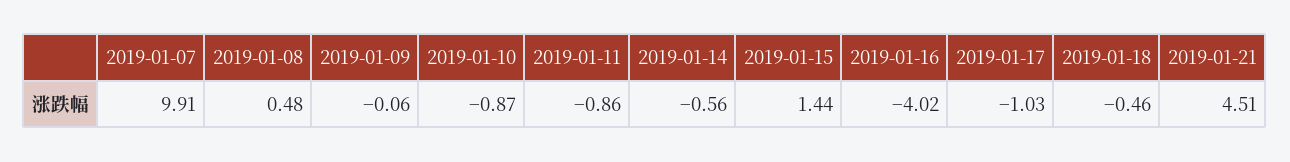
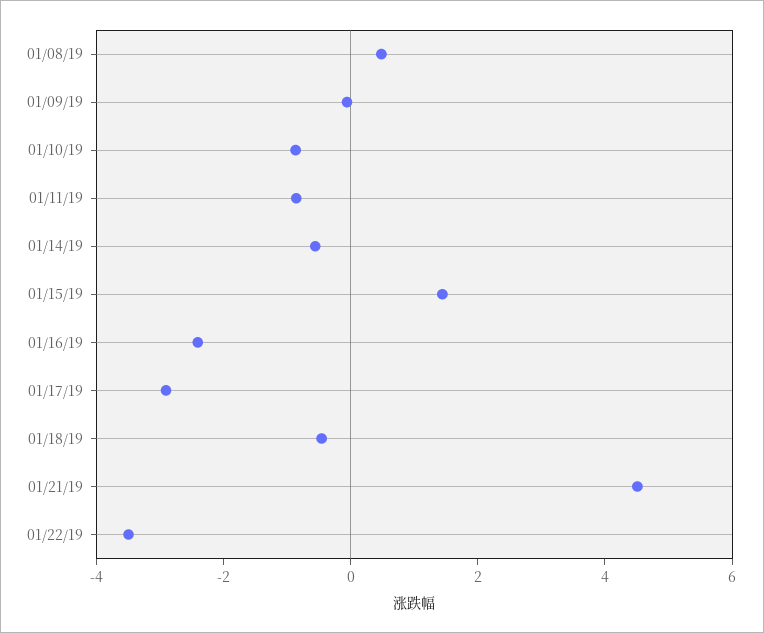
2019-01-07: 9.91 -> none
2019-01-16: -4.02 -> -2.5
2019-01-17: -1.03 -> -3
01/22/19: none -> -3.5

